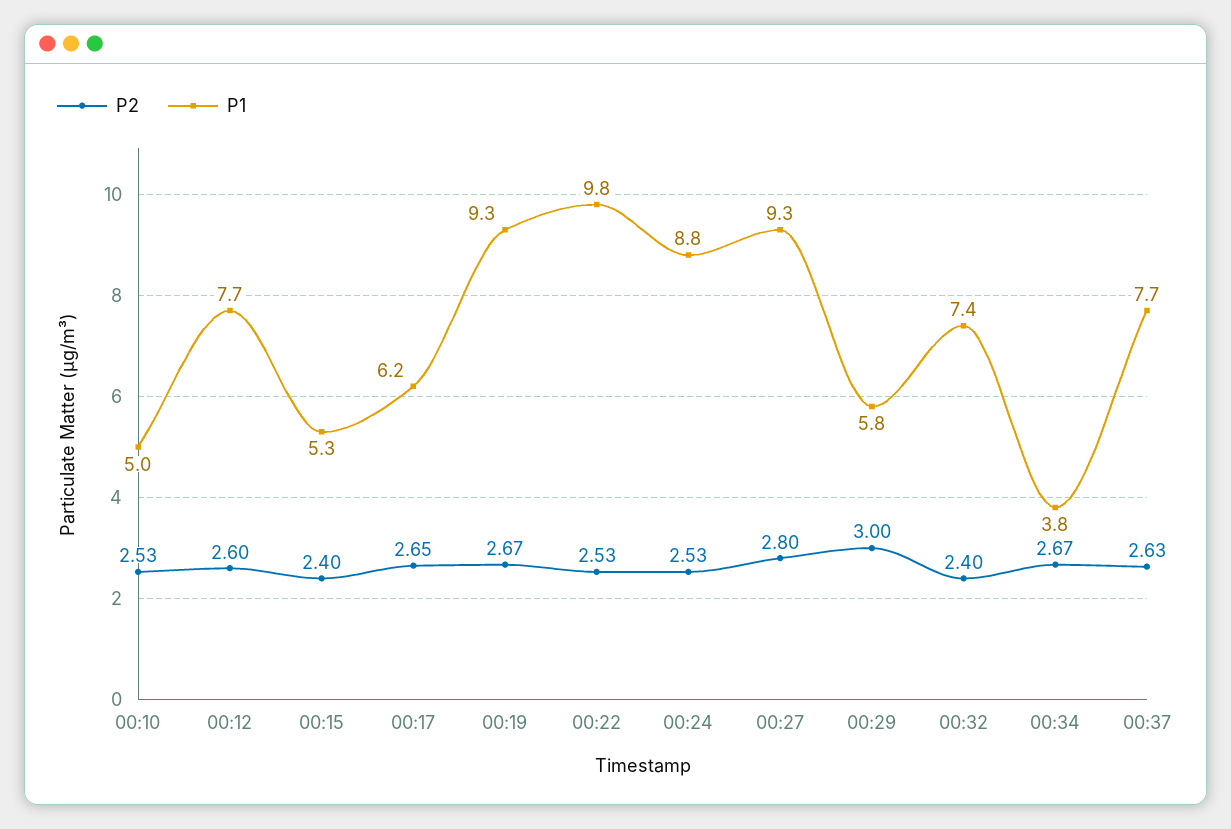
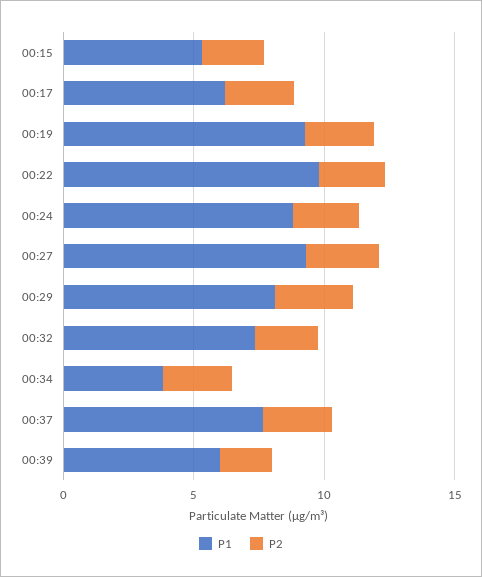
P2, 00:10: 2.53 -> none
P1, 00:10: 5 -> none
P2, 00:12: 2.6 -> none
P1, 00:12: 7.7 -> none
P1, 00:29: 5.8 -> 8
P1, 00:39: none -> 6
P2, 00:39: none -> 2

